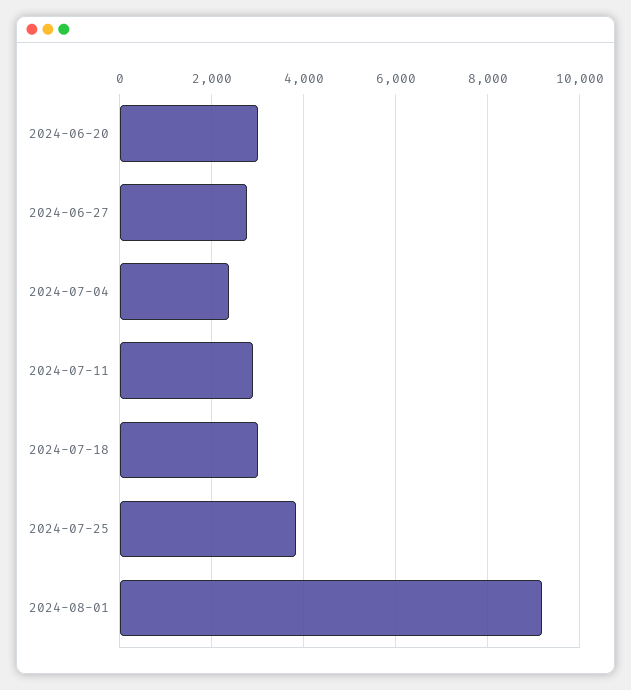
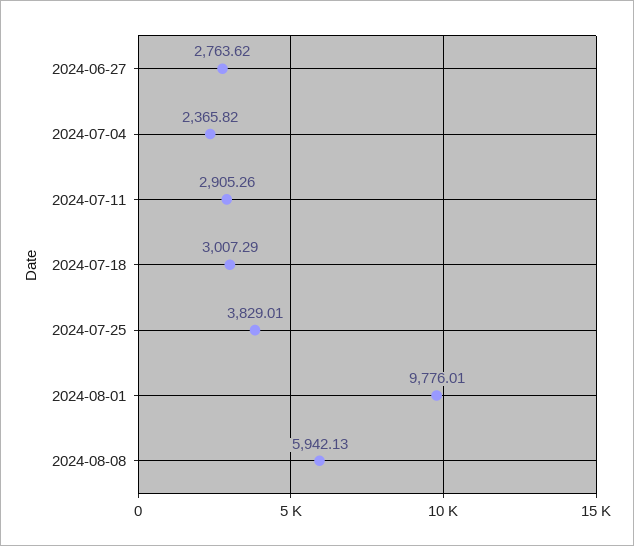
2024-06-20: 3000 -> none
2024-08-01: 9200 -> 9776.01
2024-08-08: none -> 5942.13

